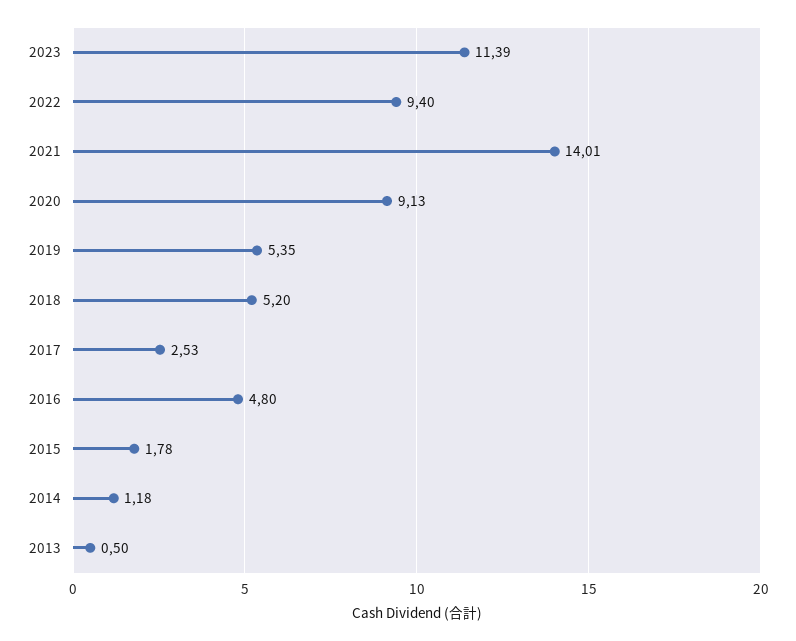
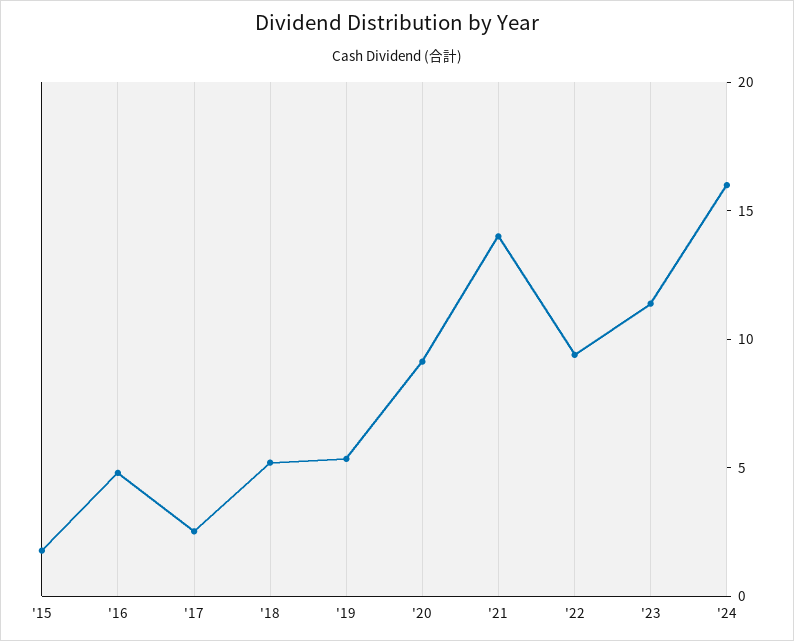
2014: 1.18 -> none
2013: 0.5 -> none
'24: none -> 16

